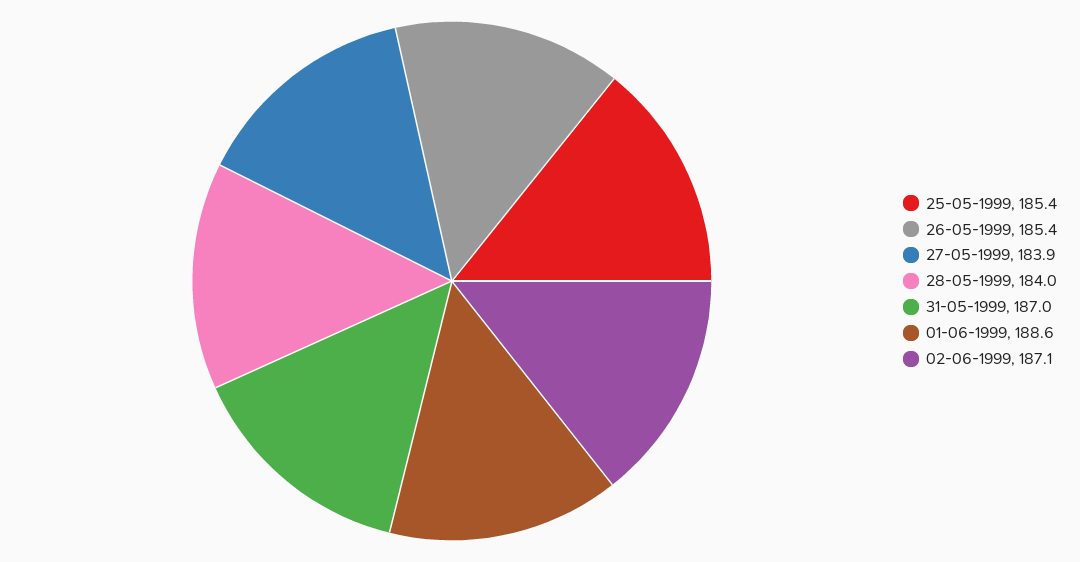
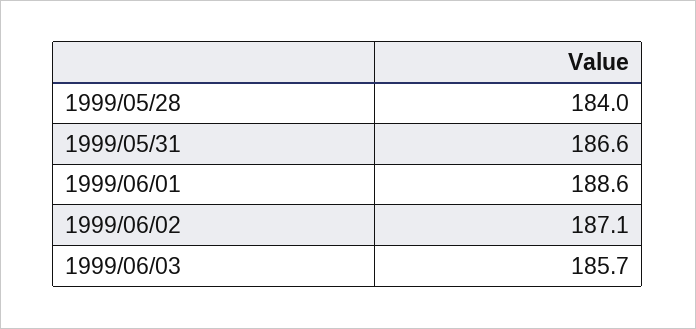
25-05-1999: 185.4 -> none
26-05-1999: 185.4 -> none
27-05-1999: 183.9 -> none
31-05-1999: 187 -> 186.6
1999/06/03: none -> 185.7

